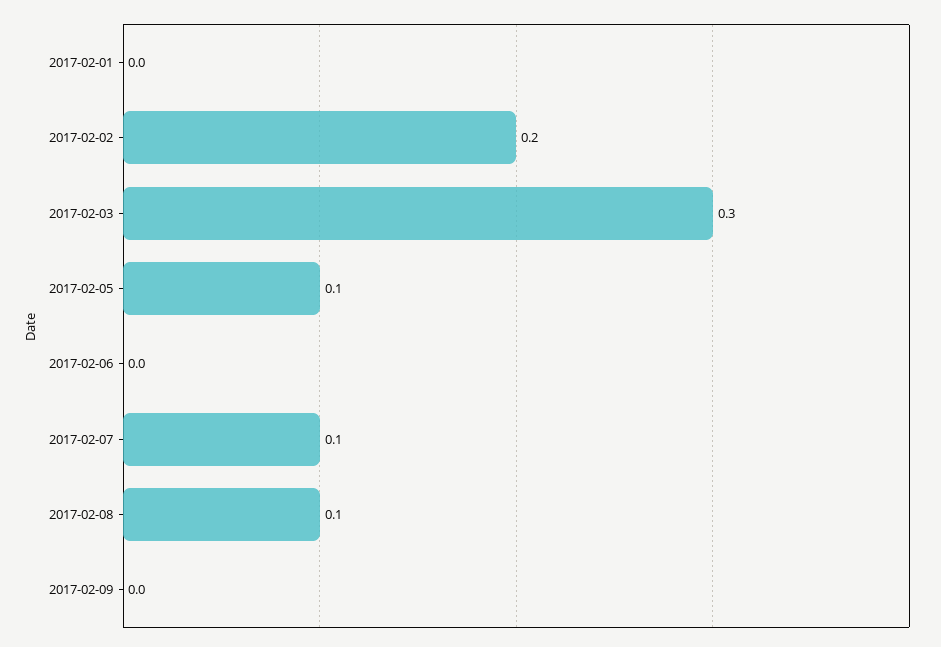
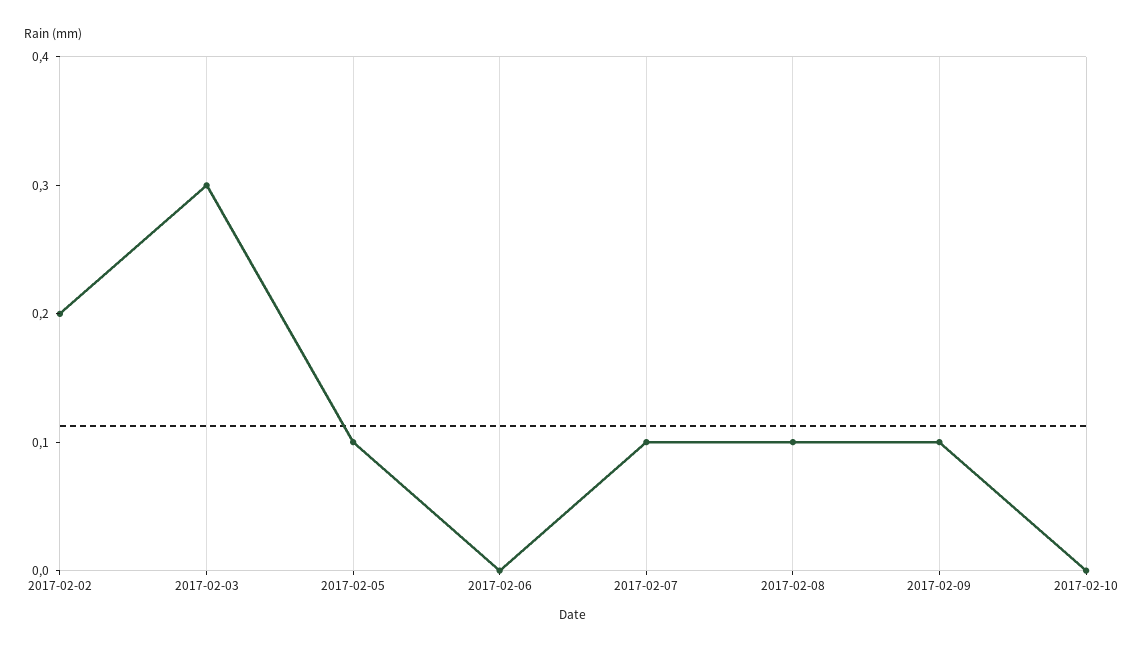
2017-02-01: 0 -> none
2017-02-09: 0 -> 0.1
2017-02-10: none -> 0

